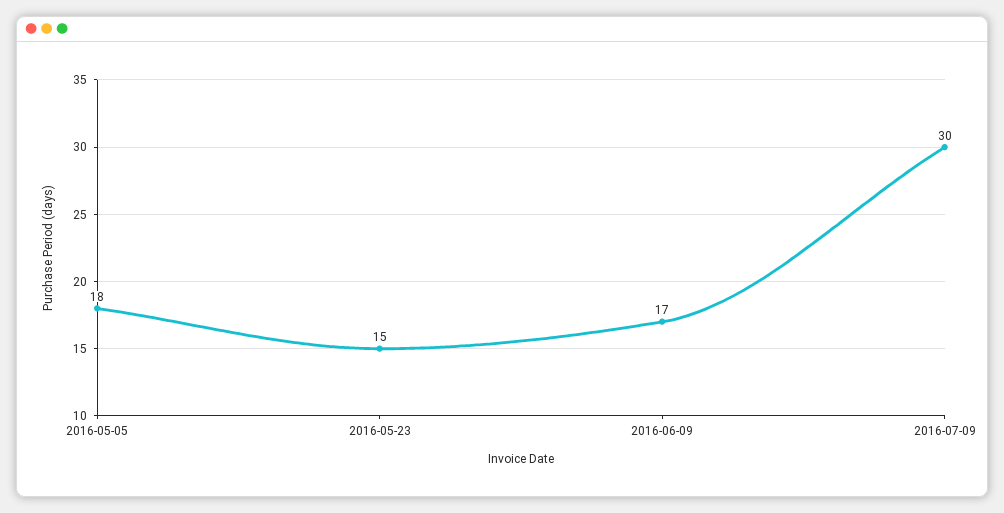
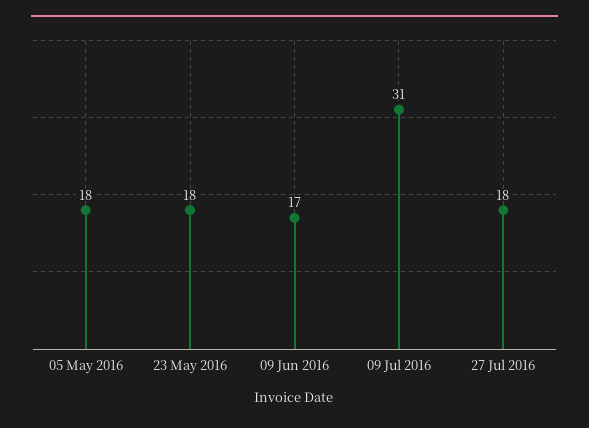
2016-05-23: 15 -> 18
2016-07-09: 30 -> 31
27 Jul 2016: none -> 18

